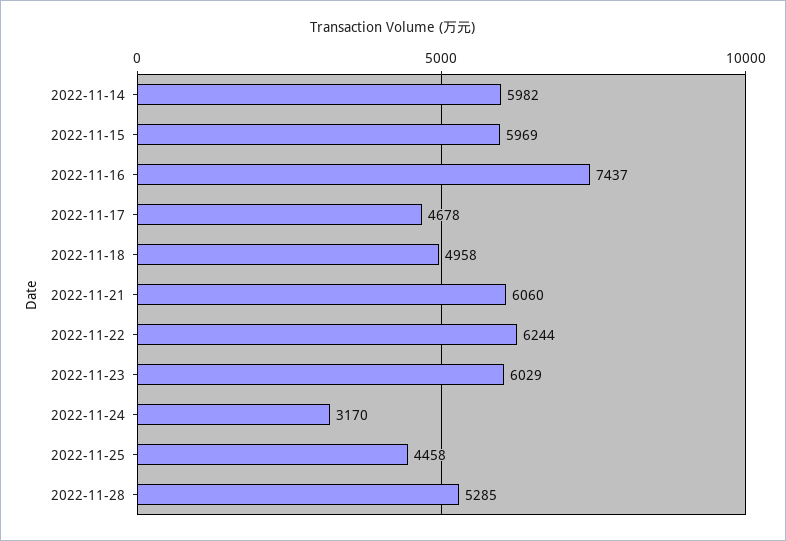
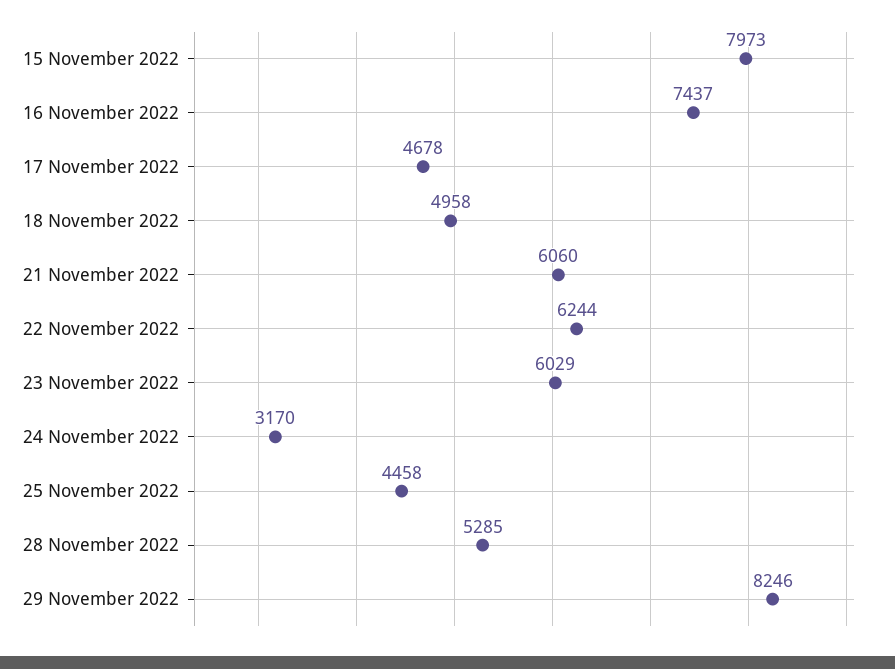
2022-11-14: 5982 -> none
2022-11-15: 5969 -> 7973
29 November 2022: none -> 8246

